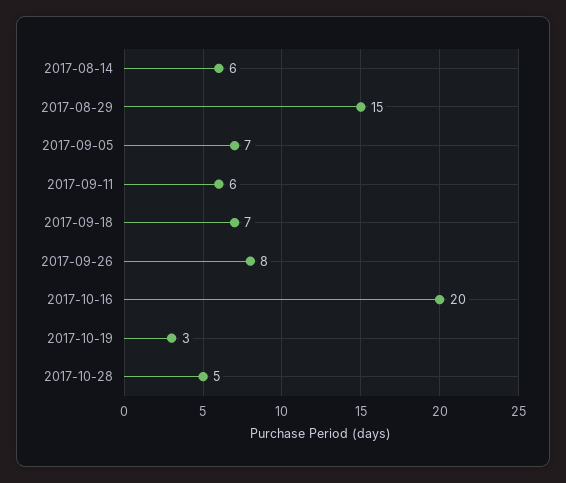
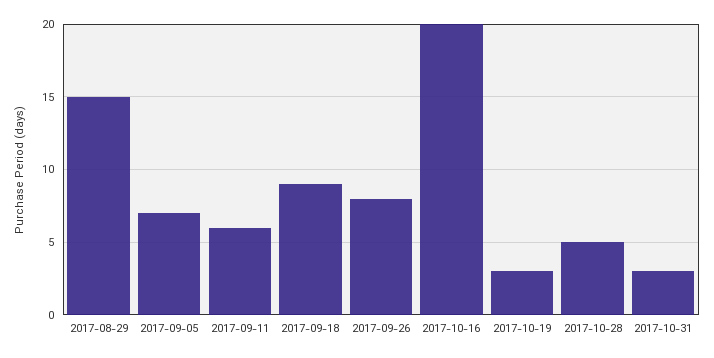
2017-08-14: 6 -> none
2017-09-18: 7 -> 9
2017-10-31: none -> 3

